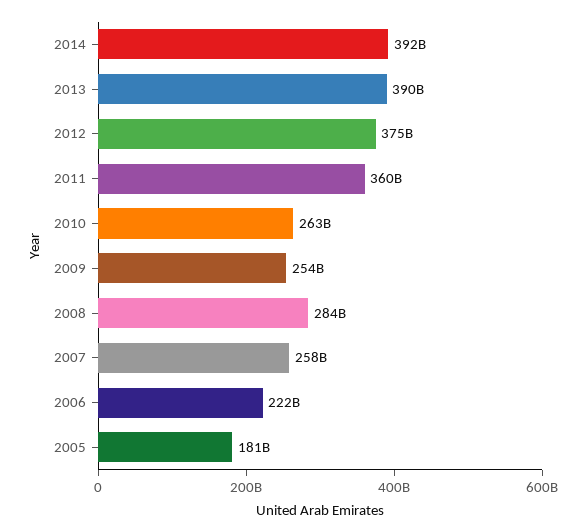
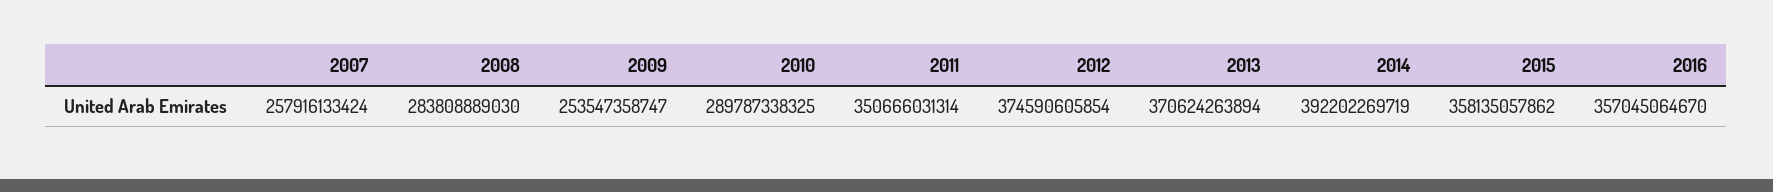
2013: 390000000000 -> 370624263894
2011: 360000000000 -> 350666031314
2010: 263000000000 -> 289787338325
2006: 222000000000 -> none
2005: 181000000000 -> none
2015: none -> 358135057862
2016: none -> 357045064670

